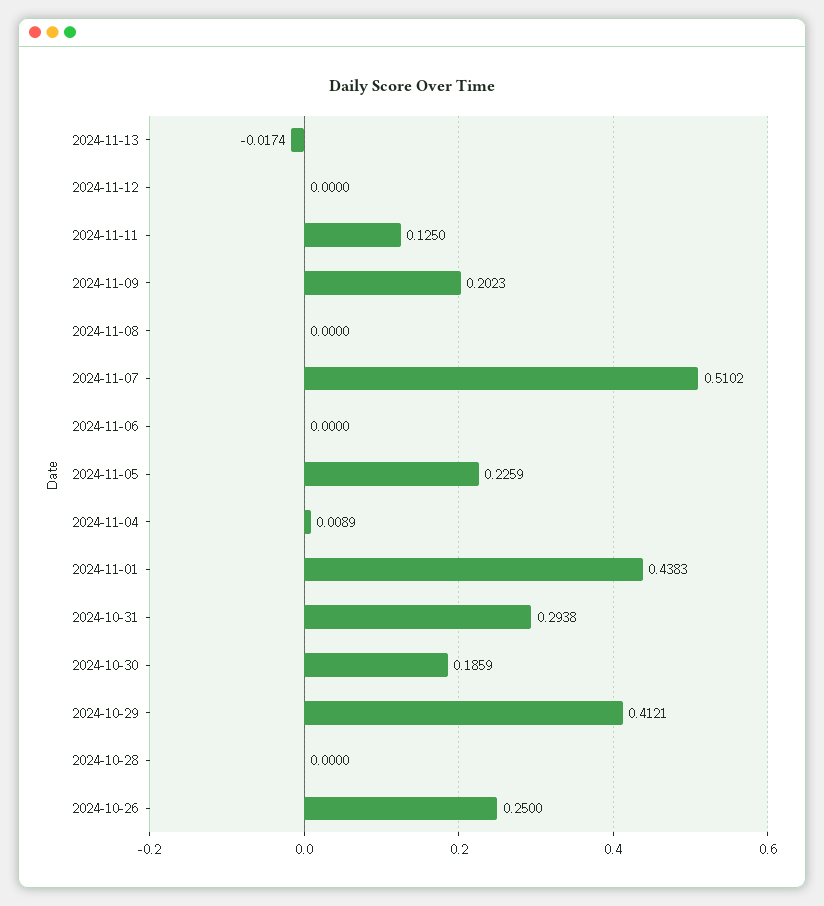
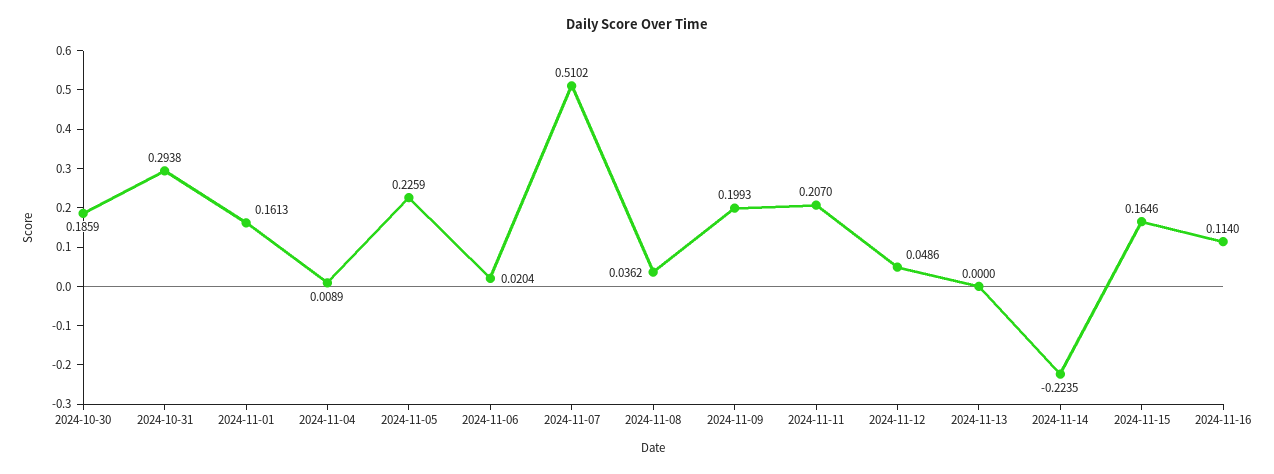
2024-11-13: -0.0174 -> 0
2024-11-12: 0 -> 0.0486
2024-11-11: 0.125 -> 0.207
2024-11-09: 0.2023 -> 0.1993
2024-11-08: 0 -> 0.0362
2024-11-06: 0 -> 0.0204
2024-11-01: 0.4383 -> 0.1613
2024-10-29: 0.4121 -> none
2024-10-28: 0 -> none
2024-10-26: 0.25 -> none
2024-11-14: none -> -0.2235
2024-11-15: none -> 0.1646
2024-11-16: none -> 0.114

